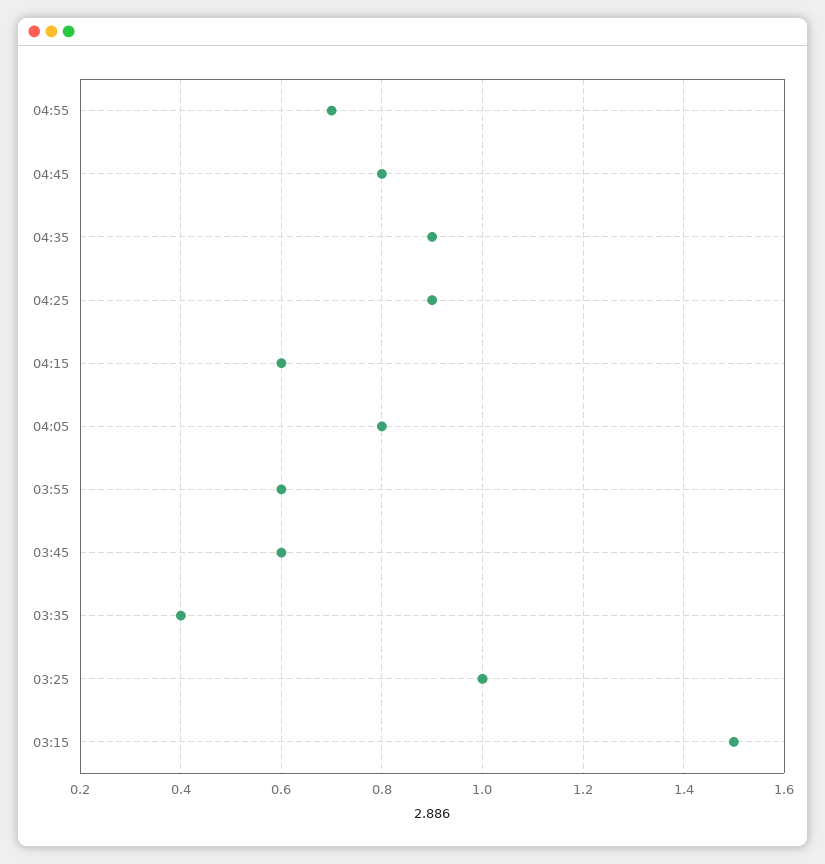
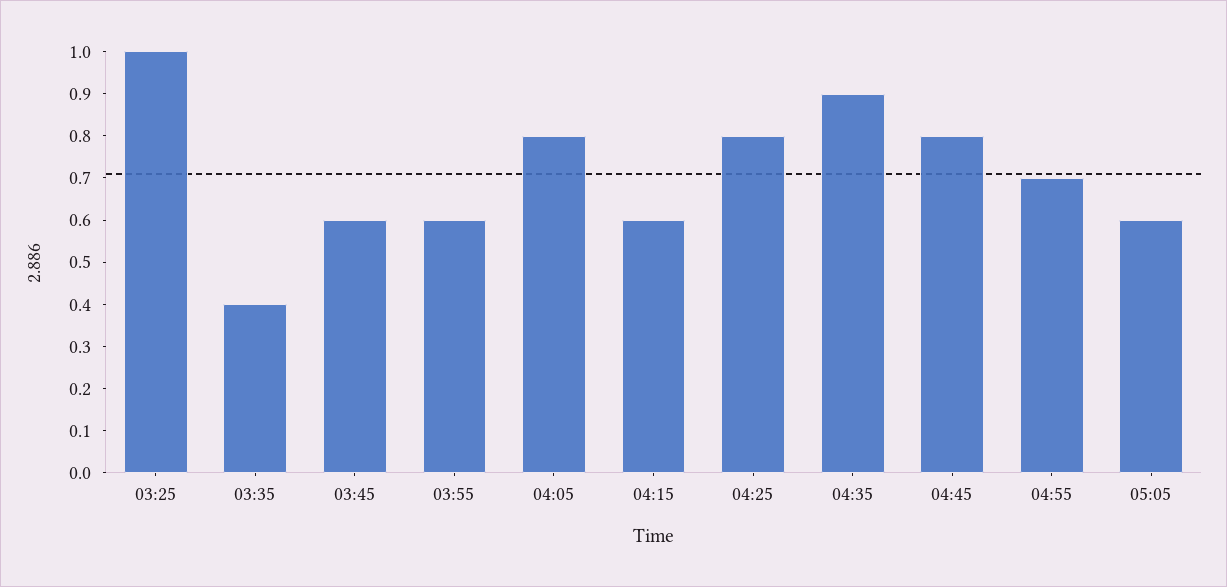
04:25: 0.9 -> 0.8
03:15: 1.5 -> none
05:05: none -> 0.6

